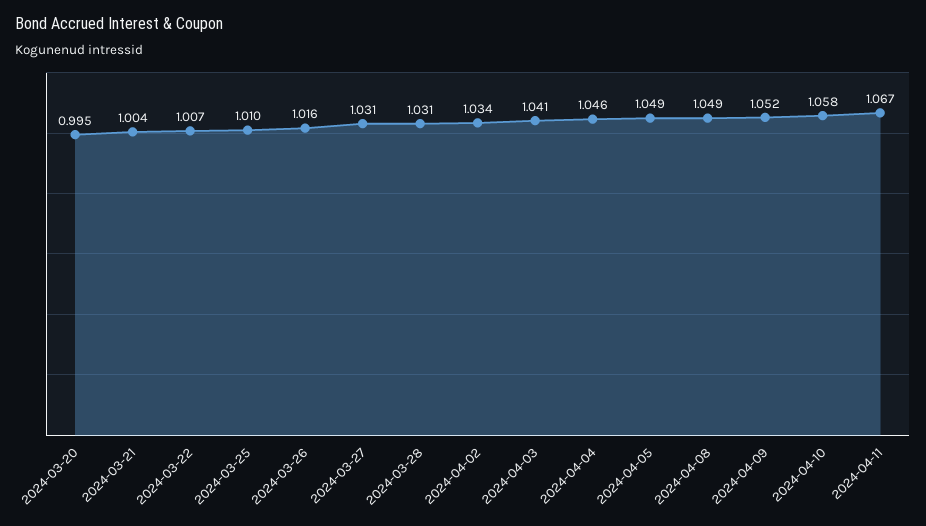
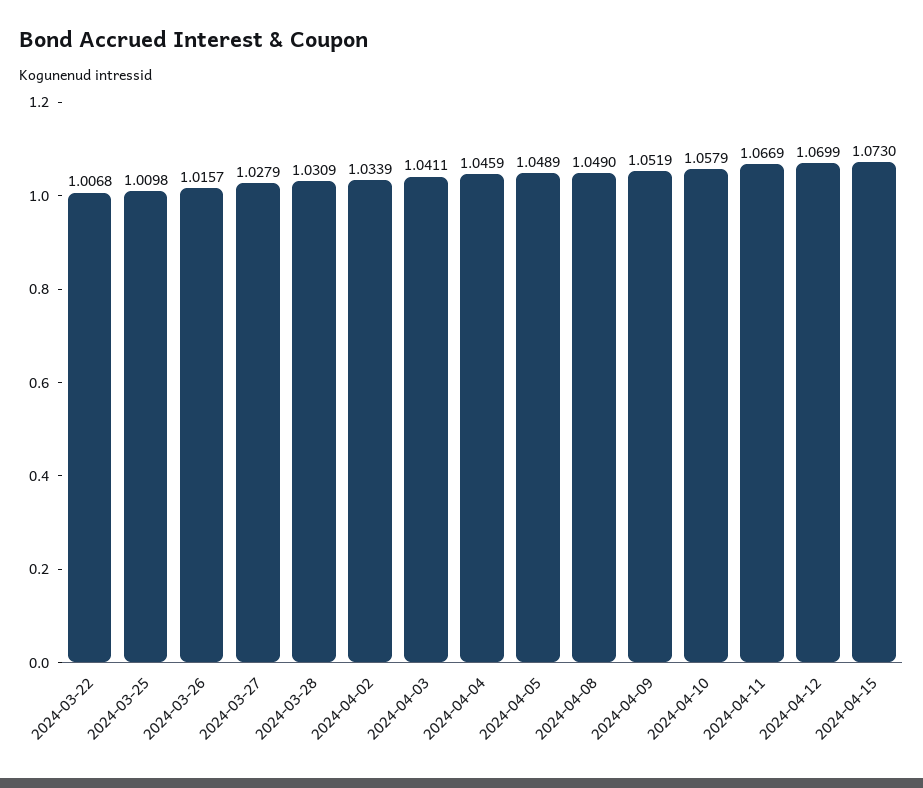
2024-03-20: 0.995 -> none
2024-03-21: 1.004 -> none
2024-03-27: 1.031 -> 1.0279
2024-04-12: none -> 1.0699
2024-04-15: none -> 1.073

